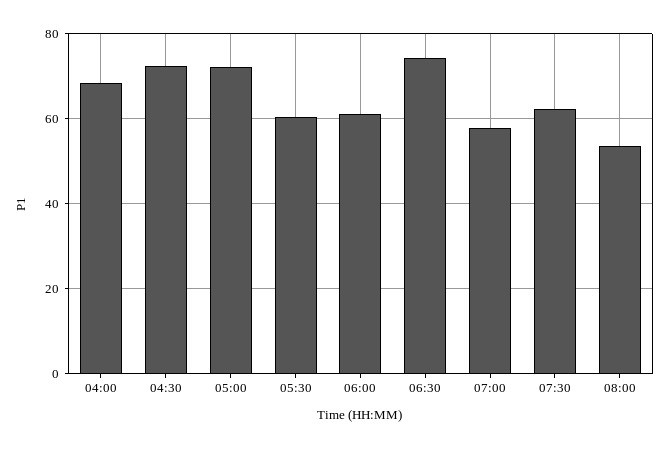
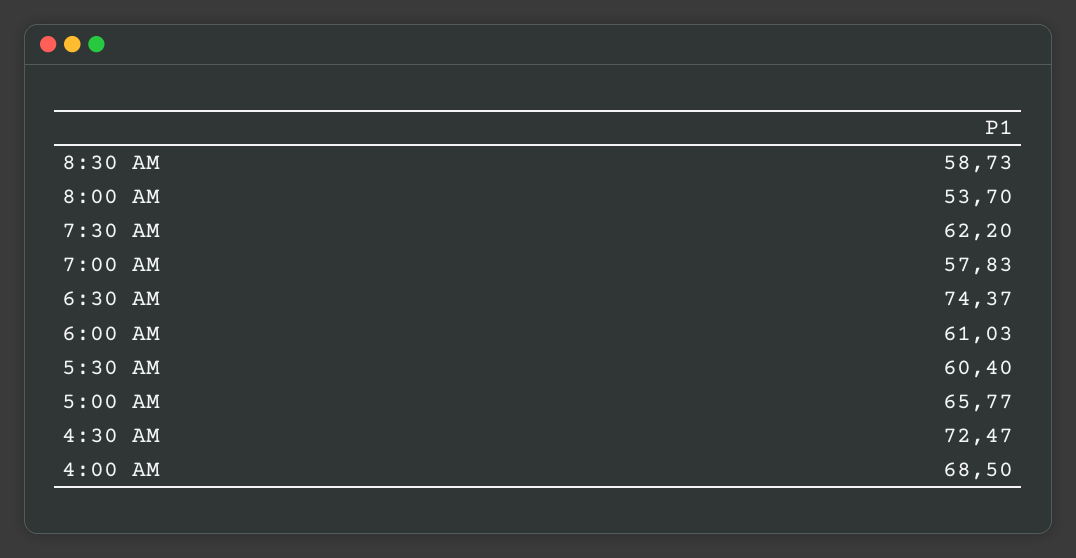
05:00: 72 -> 65.77
8:30 AM: none -> 58.73

